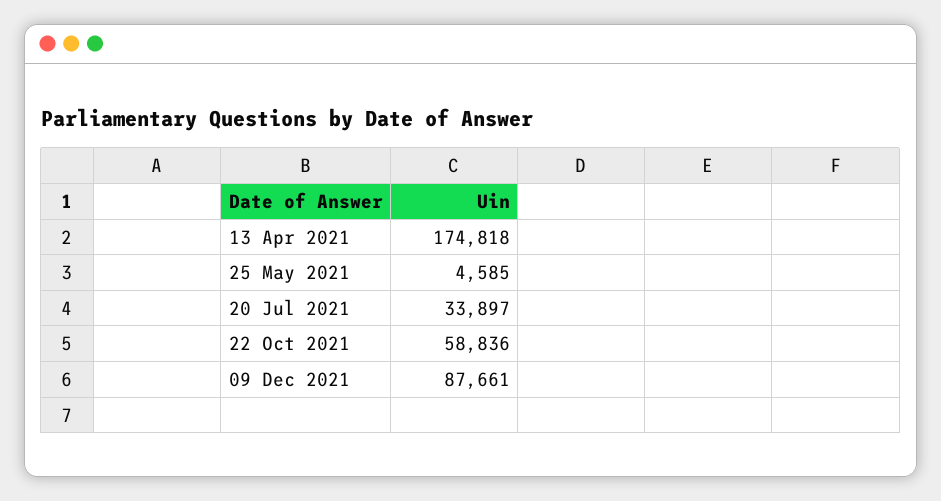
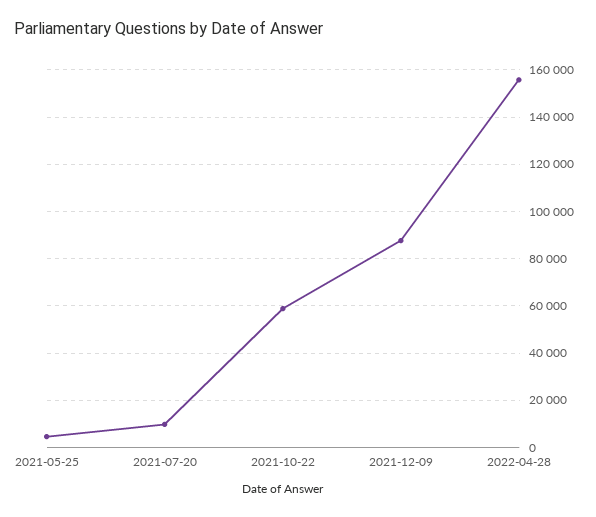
13 Apr 2021: 174818 -> none
20 Jul 2021: 33897 -> 10000
2022-04-28: none -> 155000

